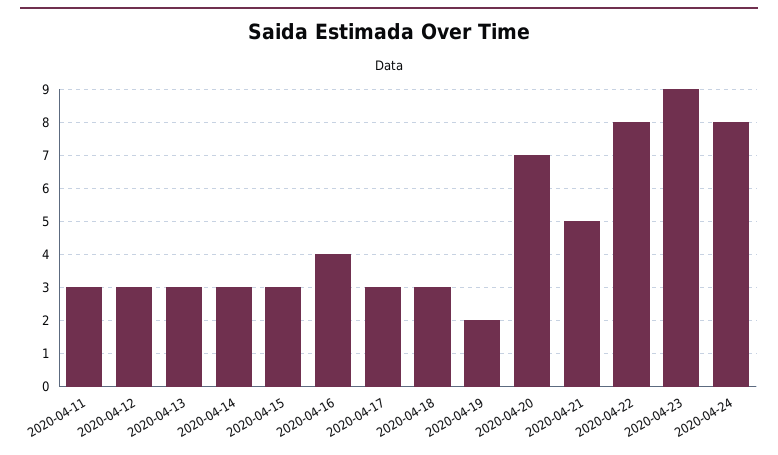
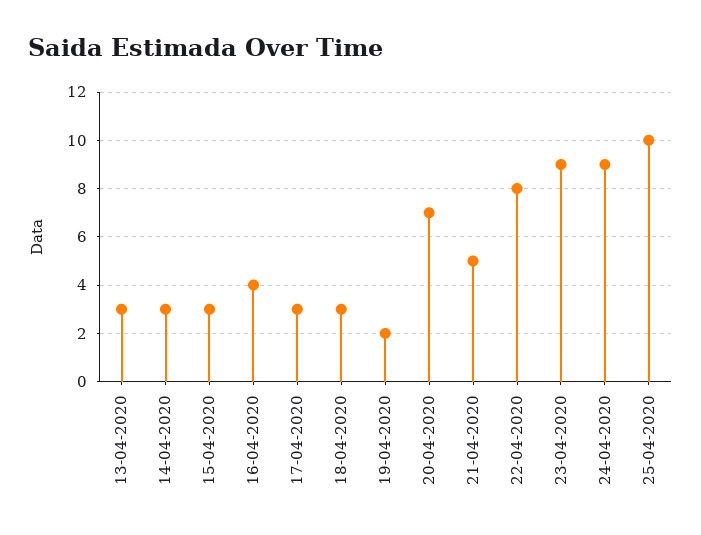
2020-04-11: 3 -> none
2020-04-12: 3 -> none
2020-04-24: 8 -> 9
25-04-2020: none -> 10

